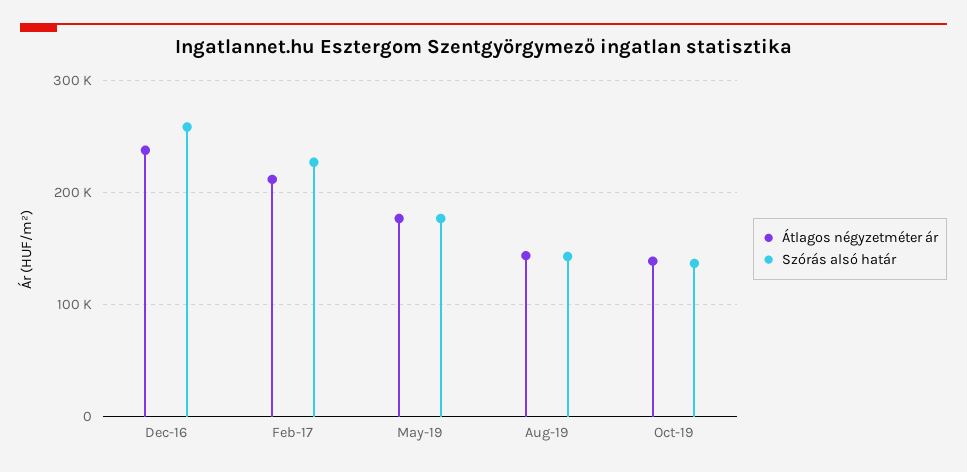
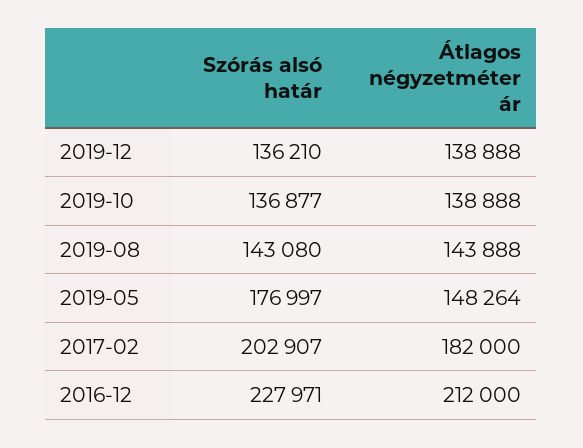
Átlagos négyzetméter ár, Dec-16: 240000 -> 212000
Szórás alsó határ, Dec-16: 260000 -> 227971
Átlagos négyzetméter ár, Feb-17: 210000 -> 182000
Szórás alsó határ, Feb-17: 230000 -> 202907
Átlagos négyzetméter ár, May-19: 180000 -> 148264
Szórás alsó határ, 2019-12: none -> 136210
Átlagos négyzetméter ár, 2019-12: none -> 138888

